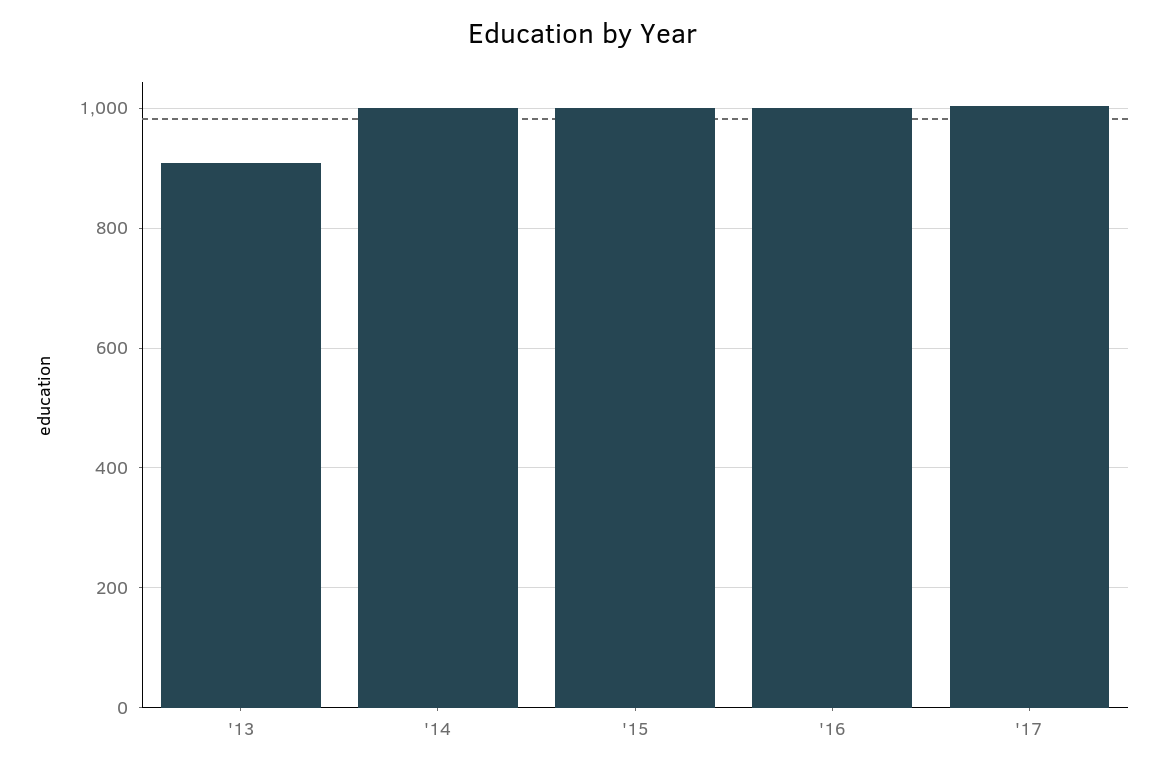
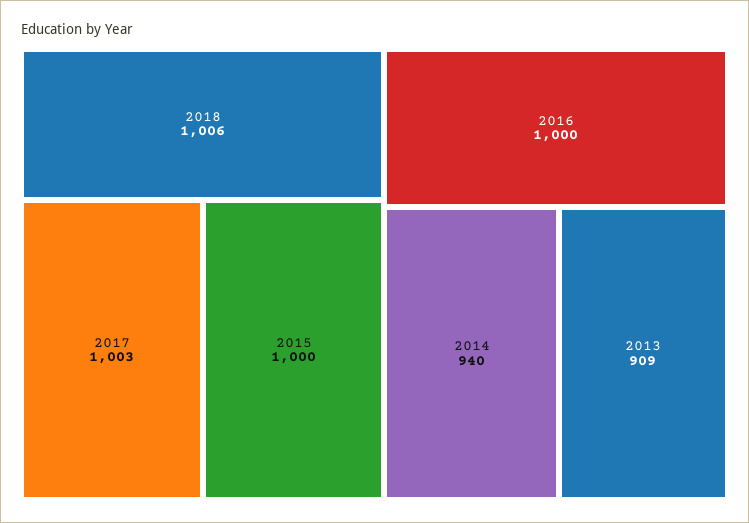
'14: 1000 -> 940
2018: none -> 1006

